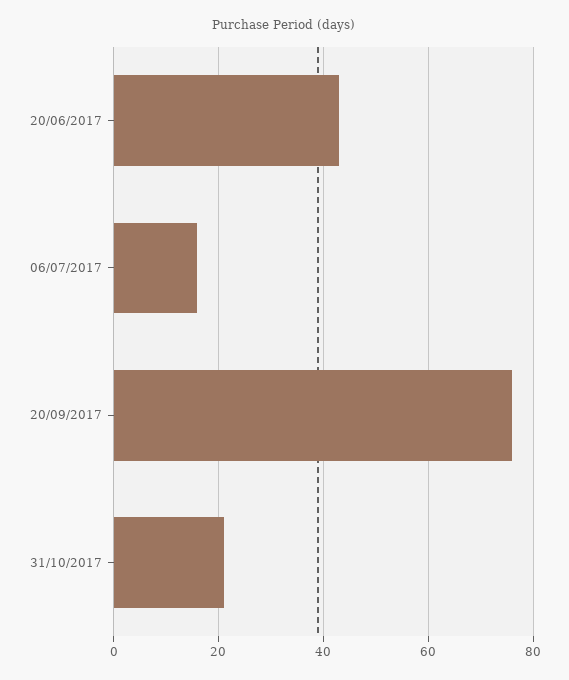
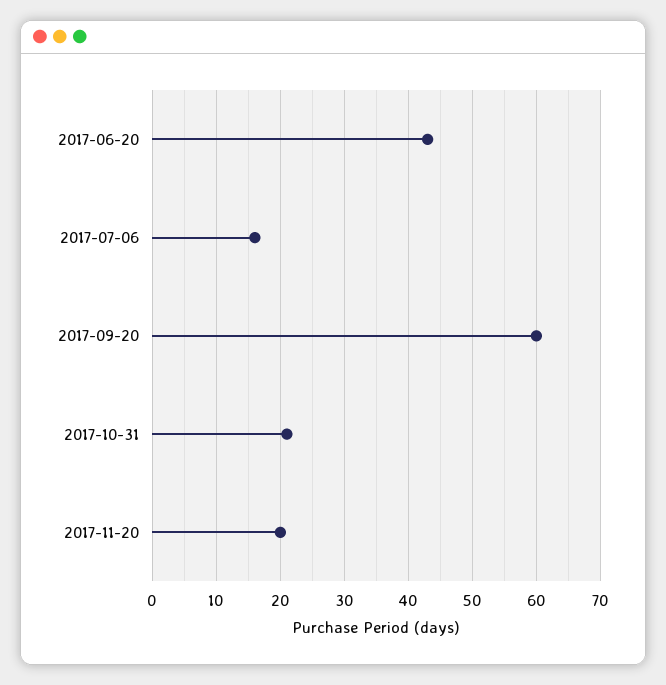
20/09/2017: 75 -> 60
2017-11-20: none -> 20

